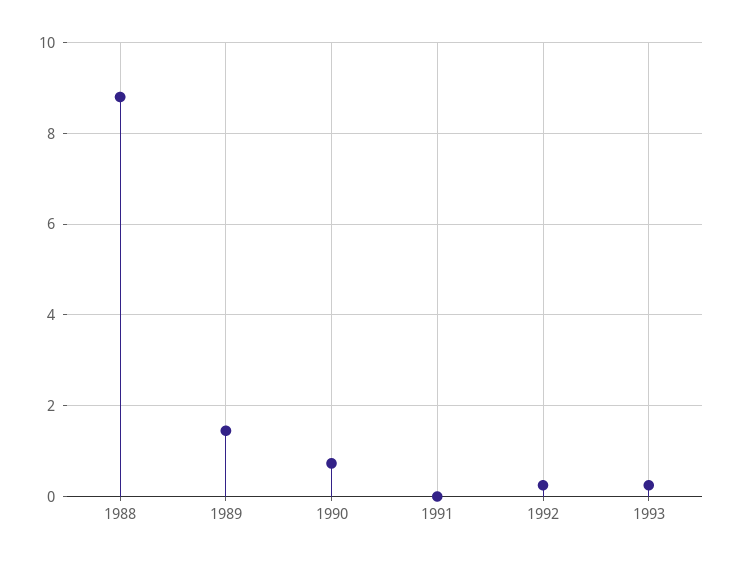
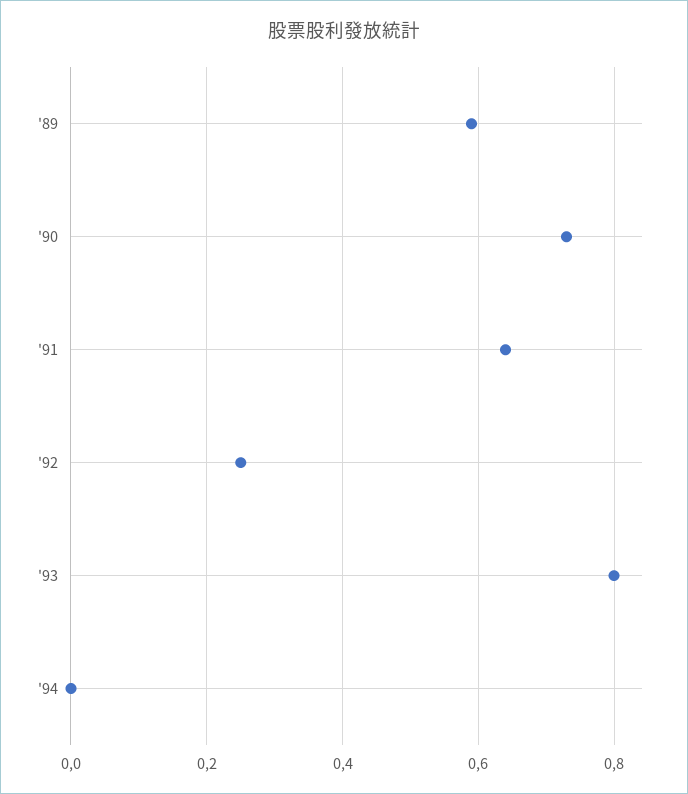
1988: 8.8 -> none
1989: 1.4 -> 0.6
1991: 0 -> 0.65
1993: 0.2 -> 0.8
'94: none -> 0

